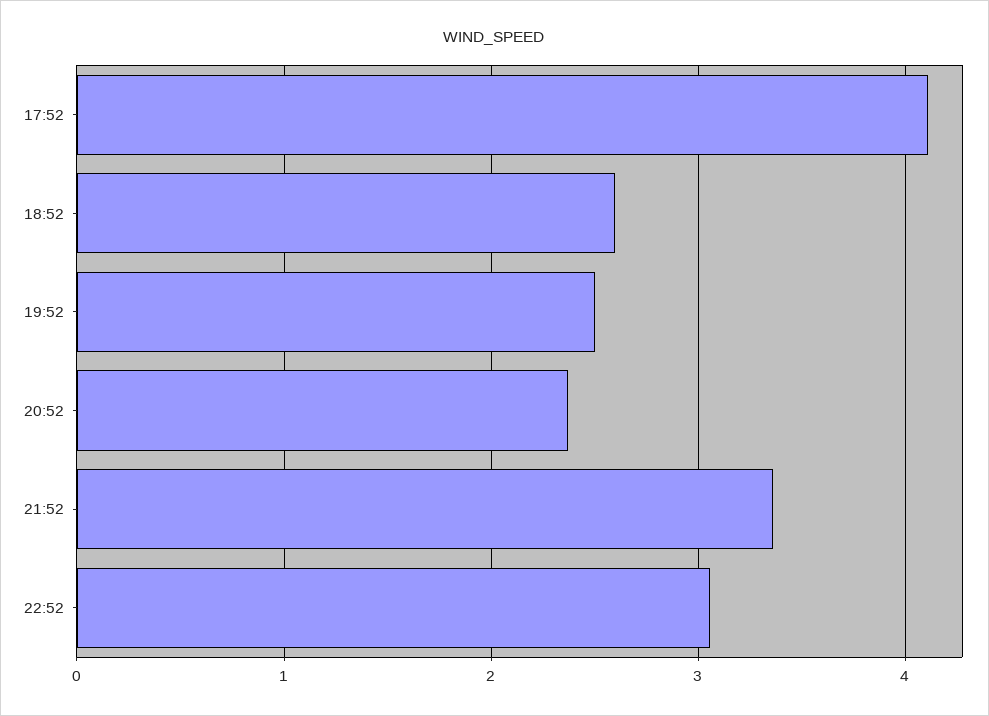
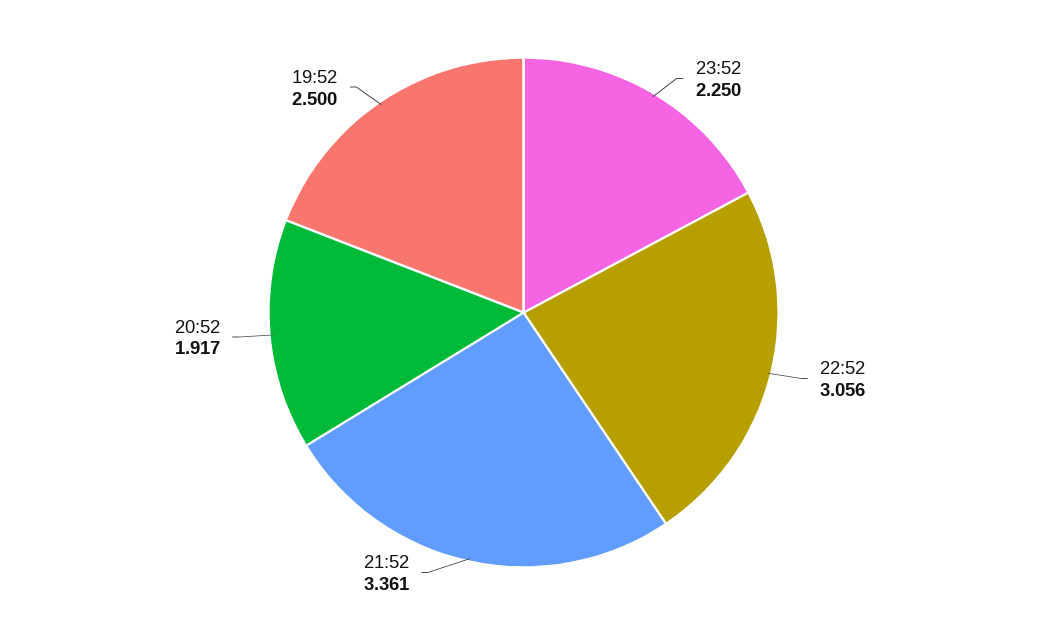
17:52: 4.1 -> none
18:52: 2.6 -> none
20:52: 2.4 -> 1.917
23:52: none -> 2.25

